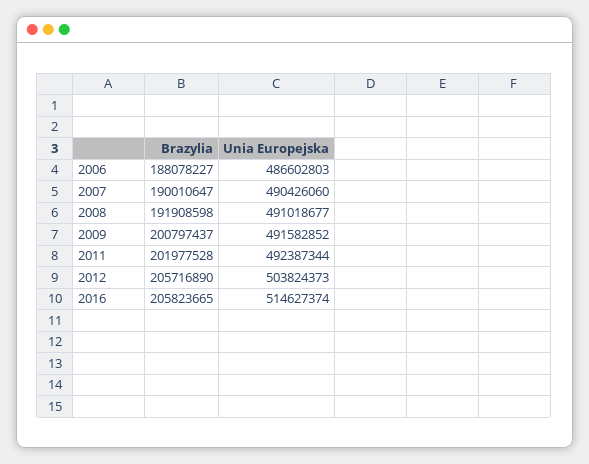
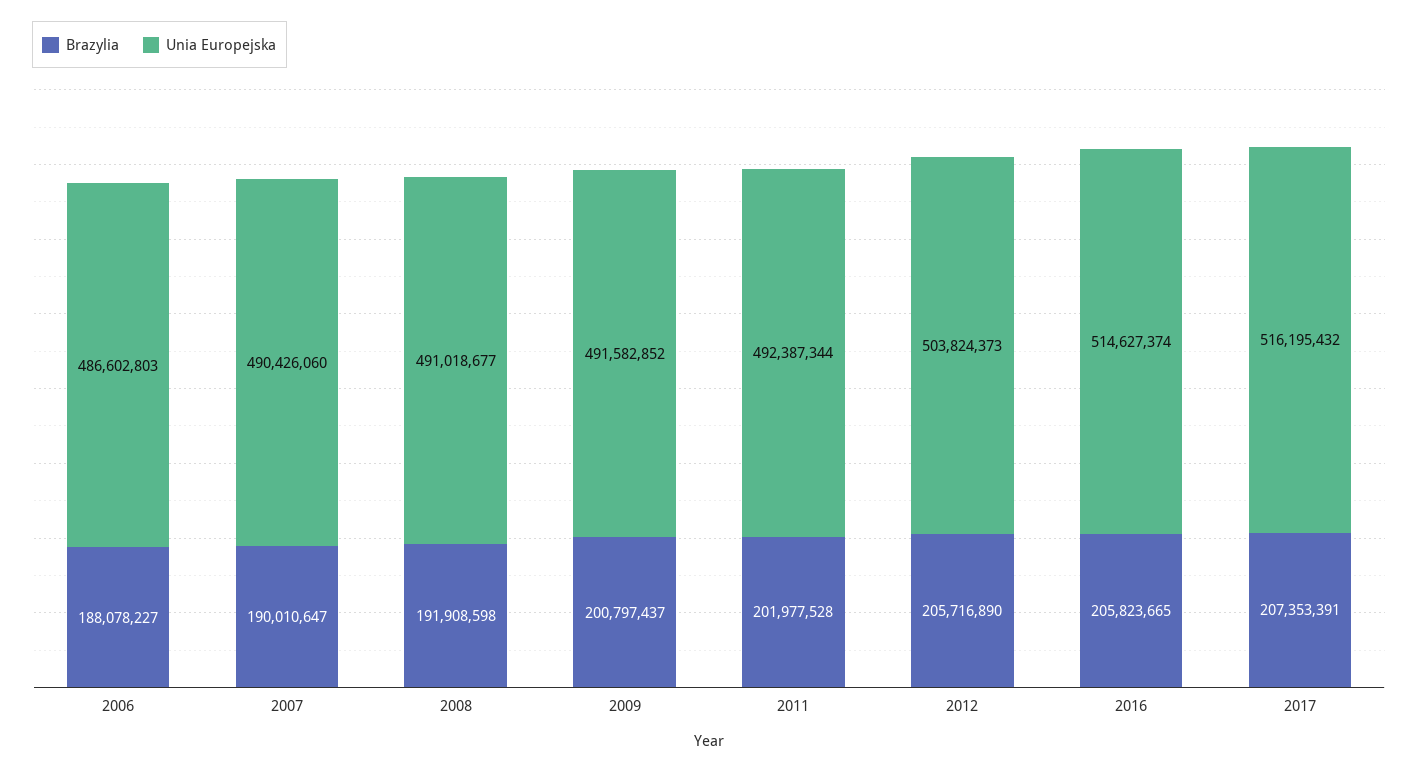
Brazylia, 2017: none -> 207353391
Unia Europejska, 2017: none -> 516195432

